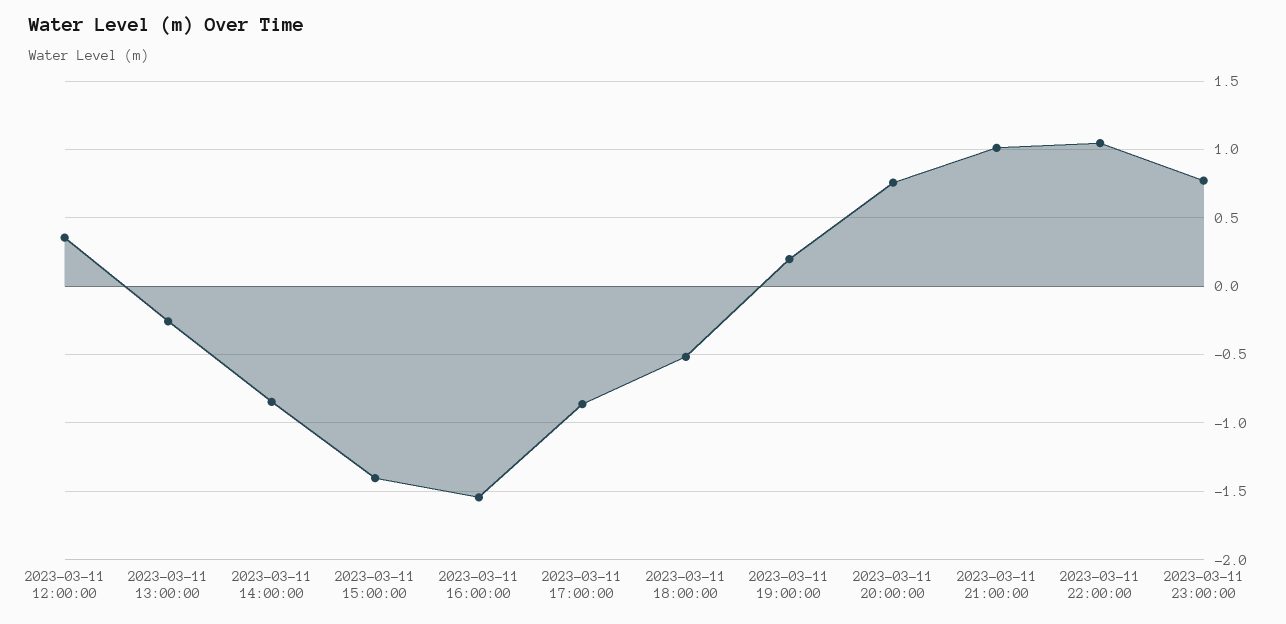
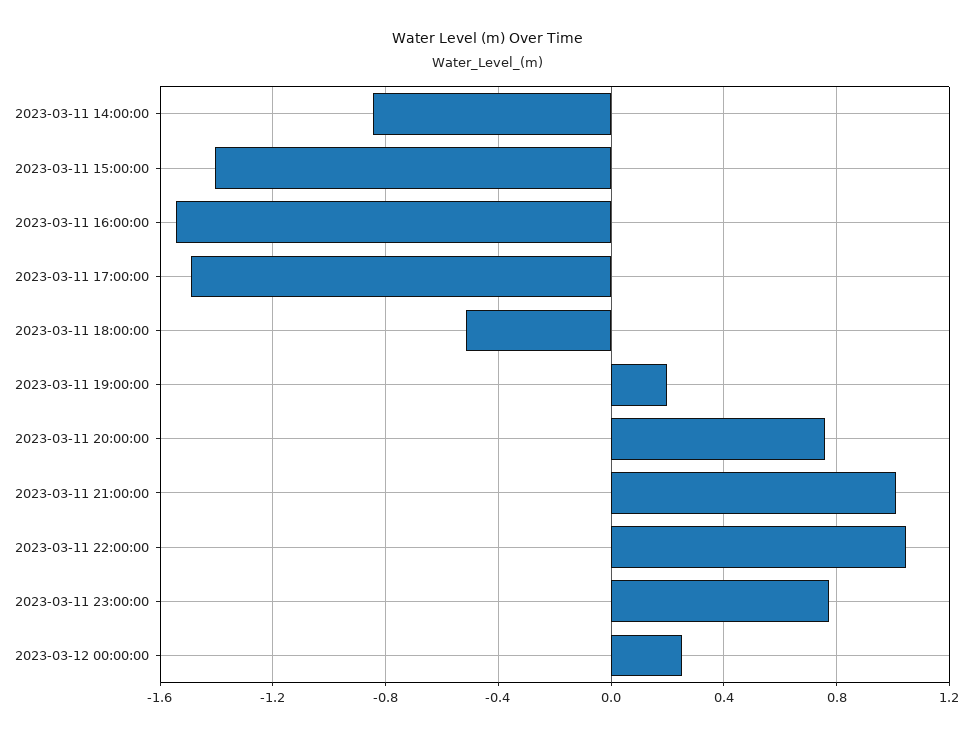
2023-03-11 12:00:00: 0.35 -> none
2023-03-11 13:00:00: -0.25 -> none
2023-03-11 17:00:00: -0.85 -> -1.5
2023-03-12 00:00:00: none -> 0.25

